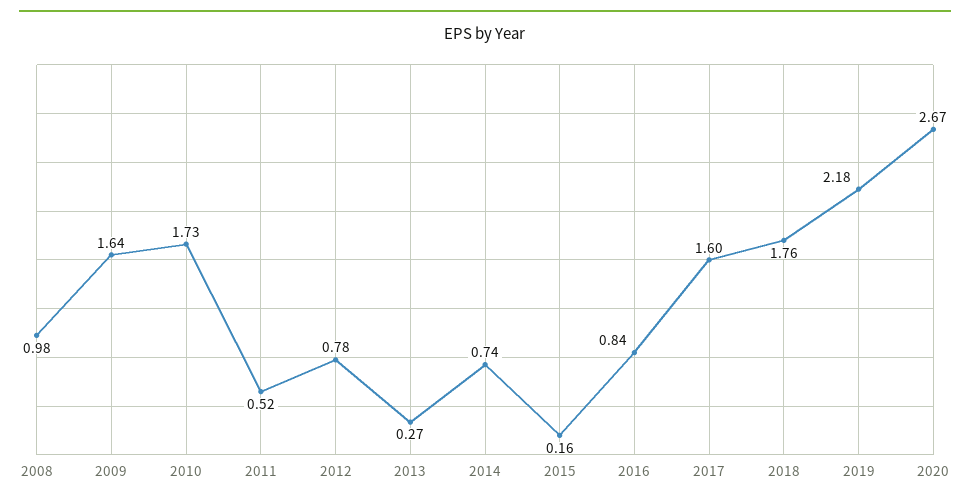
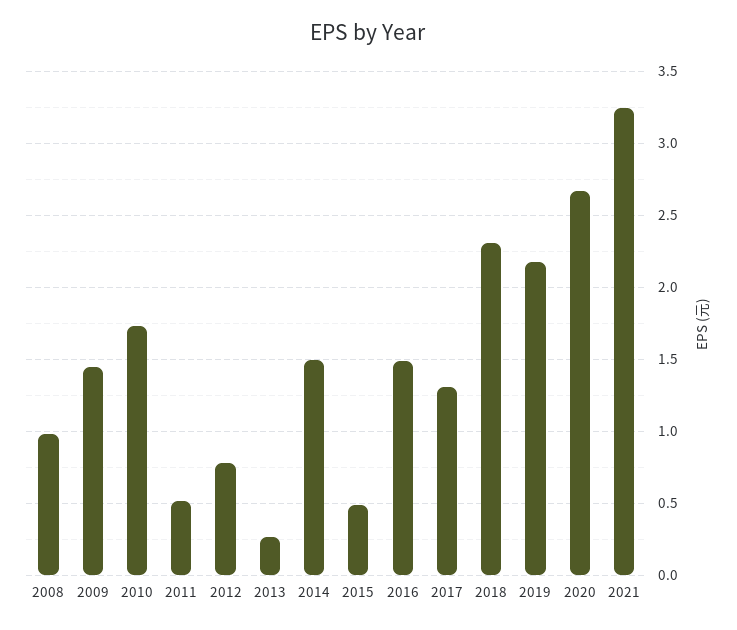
2009: 1.64 -> 1.45
2014: 0.74 -> 1.5
2015: 0.16 -> 0.5
2016: 0.84 -> 1.5
2017: 1.6 -> 1.3
2018: 1.76 -> 2.3
2021: none -> 3.25

